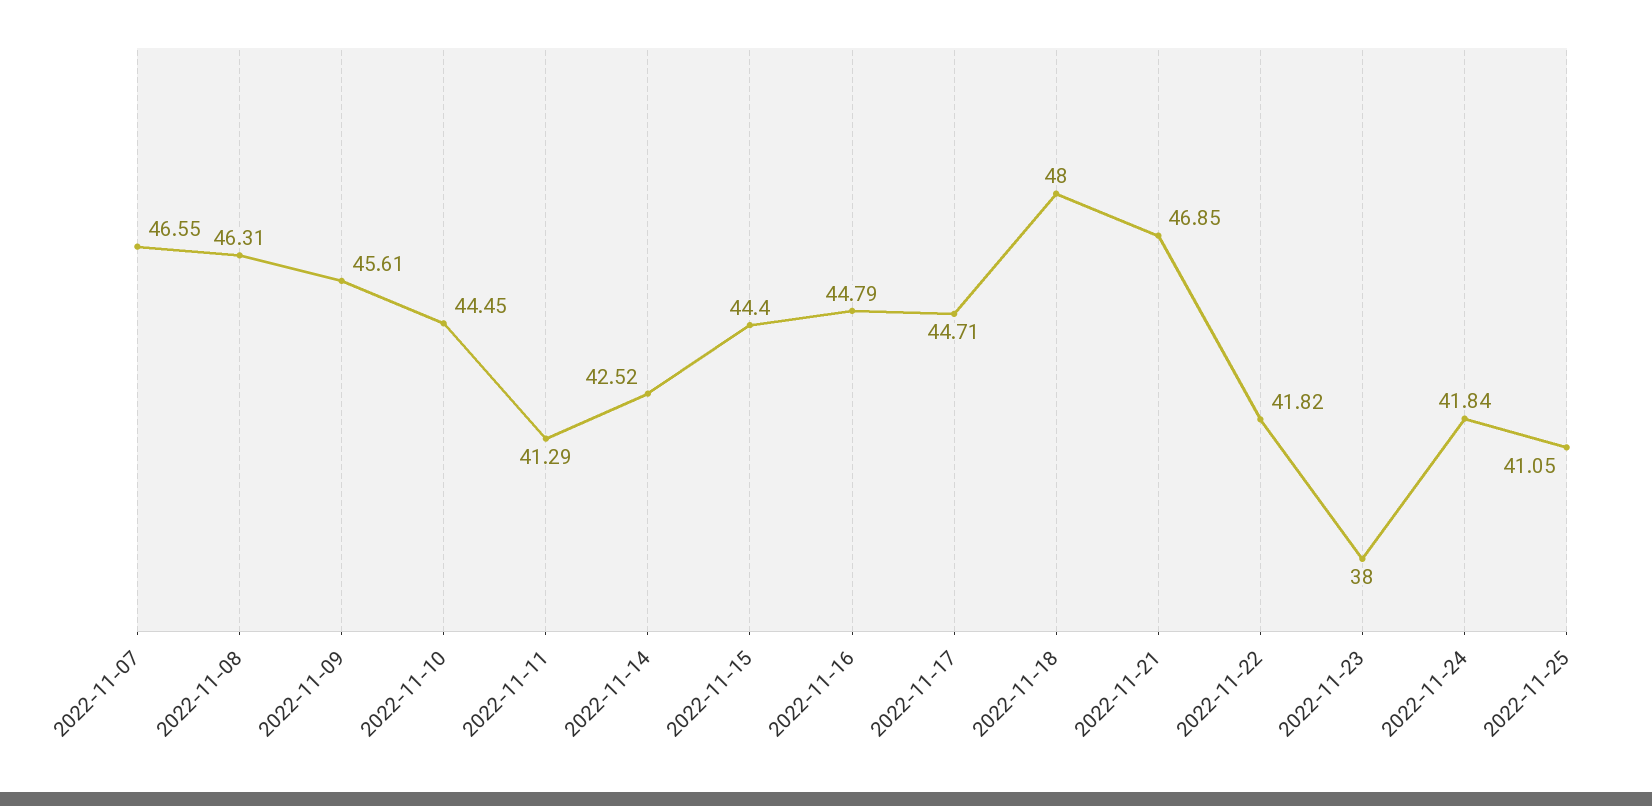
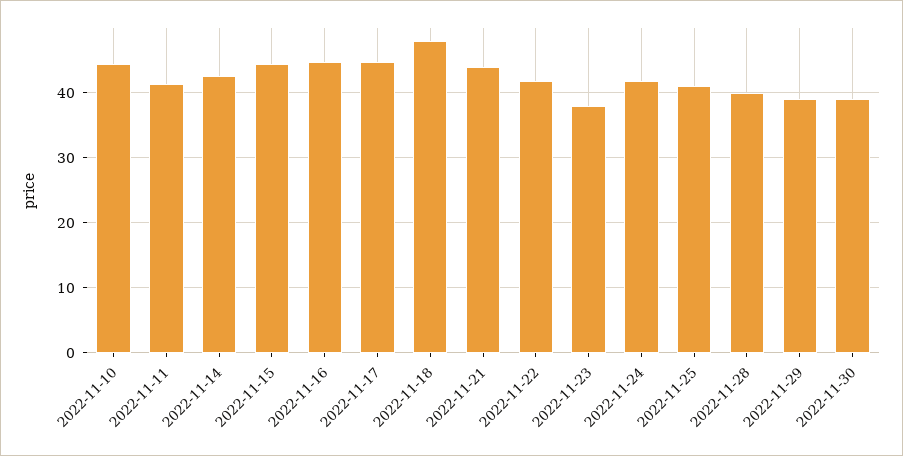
2022-11-07: 46.55 -> none
2022-11-08: 46.31 -> none
2022-11-09: 45.61 -> none
2022-11-21: 46.85 -> 44
2022-11-28: none -> 40
2022-11-29: none -> 39
2022-11-30: none -> 39

